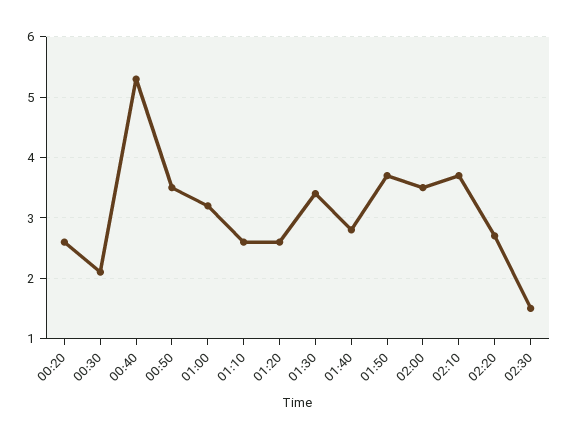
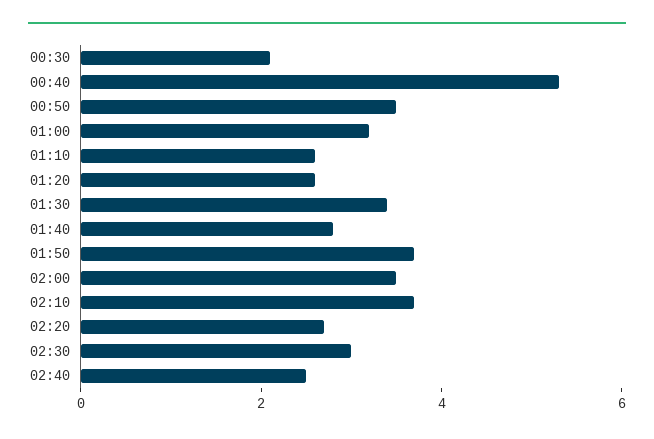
00:20: 2.6 -> none
02:30: 1.5 -> 3
02:40: none -> 2.5

